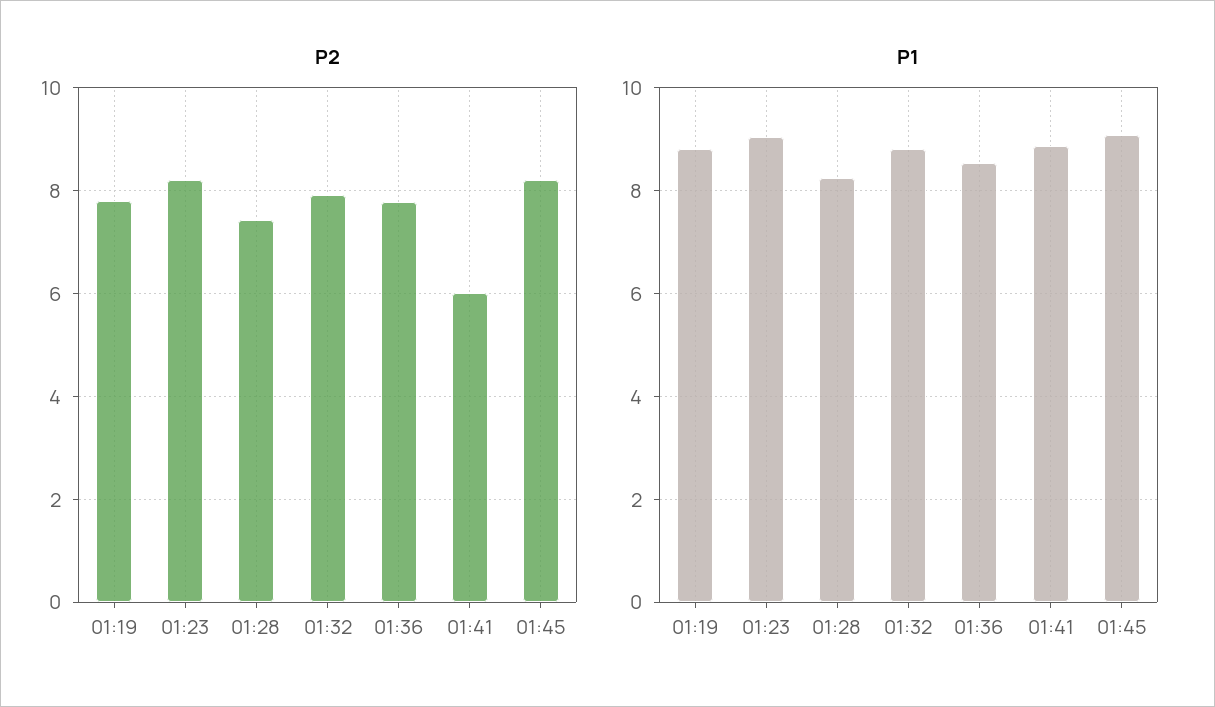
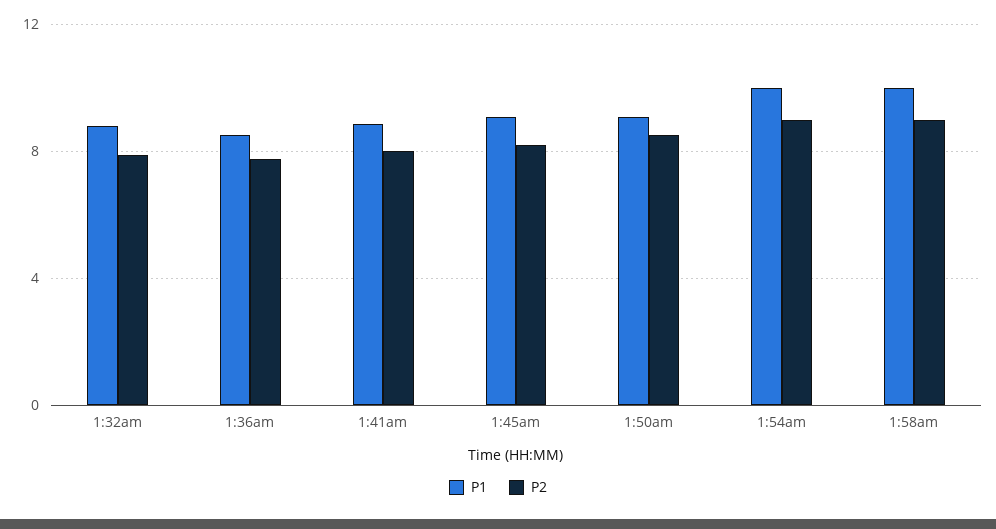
P2, 01:19: 7.8 -> none
P2, 01:23: 8.2 -> none
P2, 01:28: 7.4 -> none
P2, 01:41: 6 -> 8
P1, 01:19: 8.8 -> none
P1, 01:23: 9 -> none
P1, 01:28: 8.2 -> none
P1, 1:50am: none -> 9
P2, 1:50am: none -> 8.5
P1, 1:54am: none -> 10
P2, 1:54am: none -> 9
P1, 1:58am: none -> 10
P2, 1:58am: none -> 9

